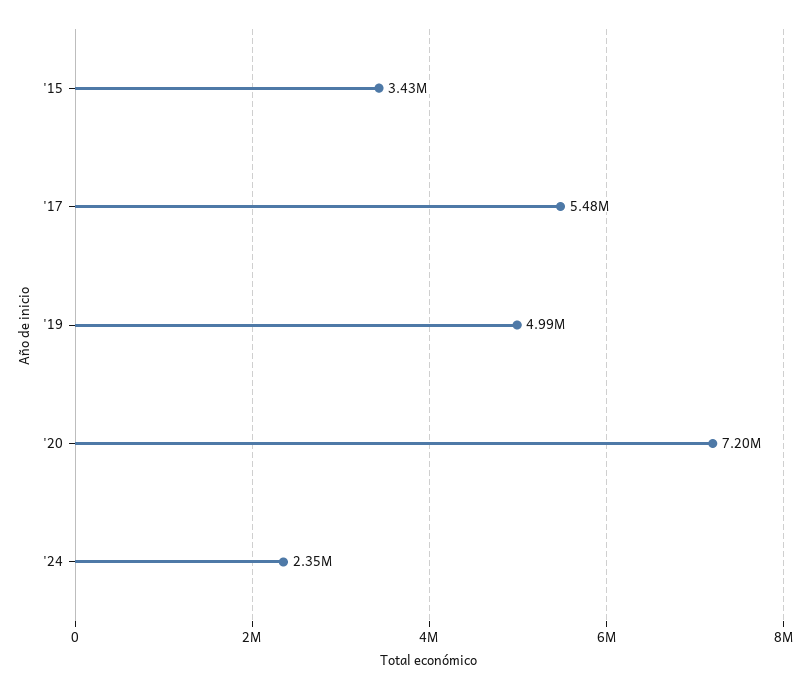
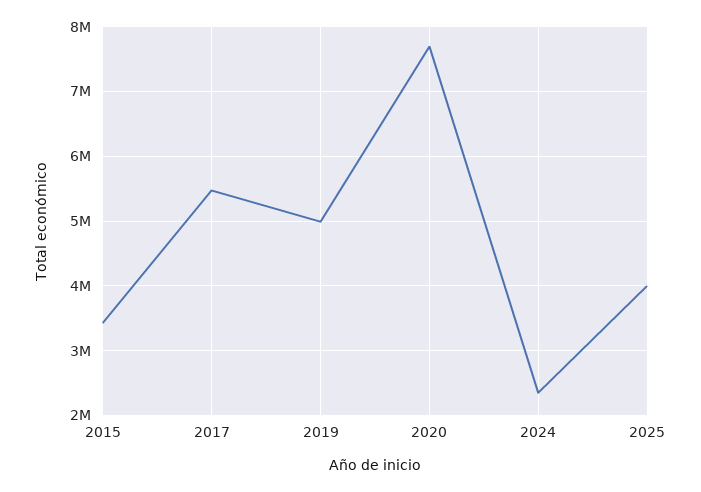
'20: 7200000 -> 7700000
2025: none -> 4000000

